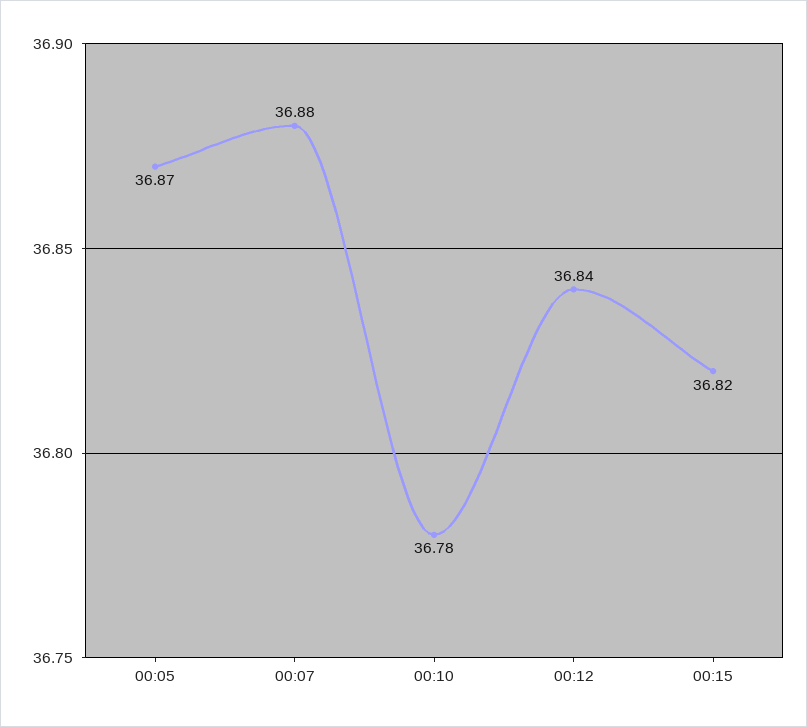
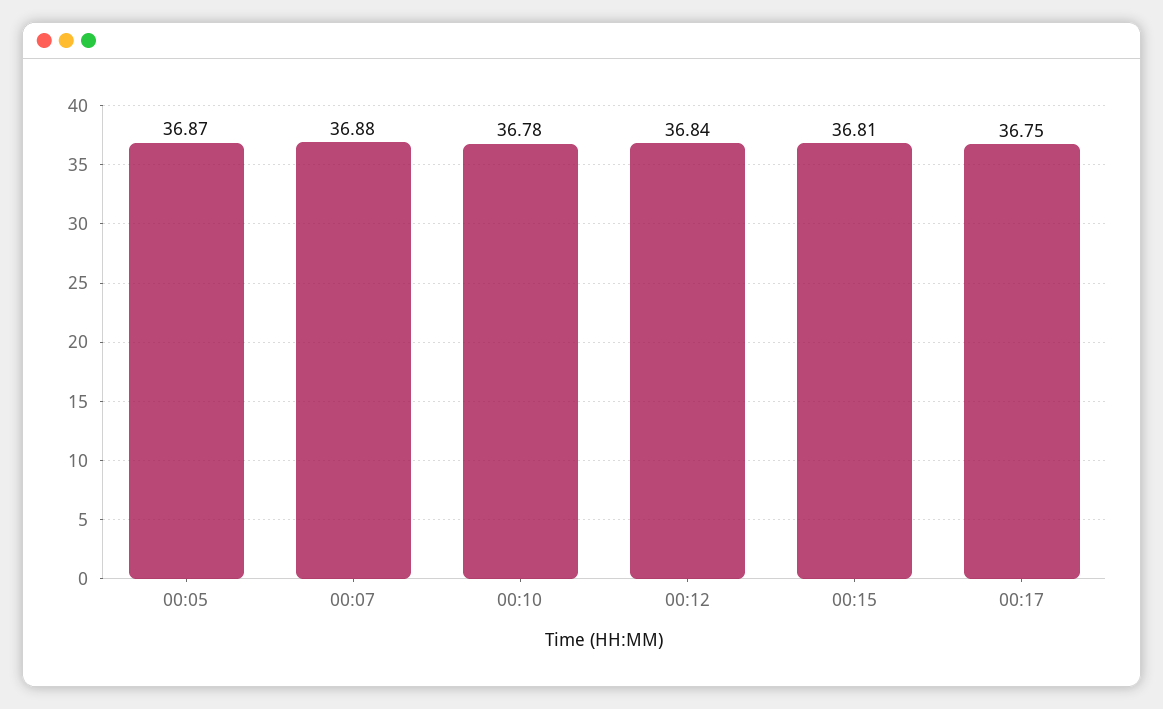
00:15: 36.82 -> 36.81
00:17: none -> 36.75

